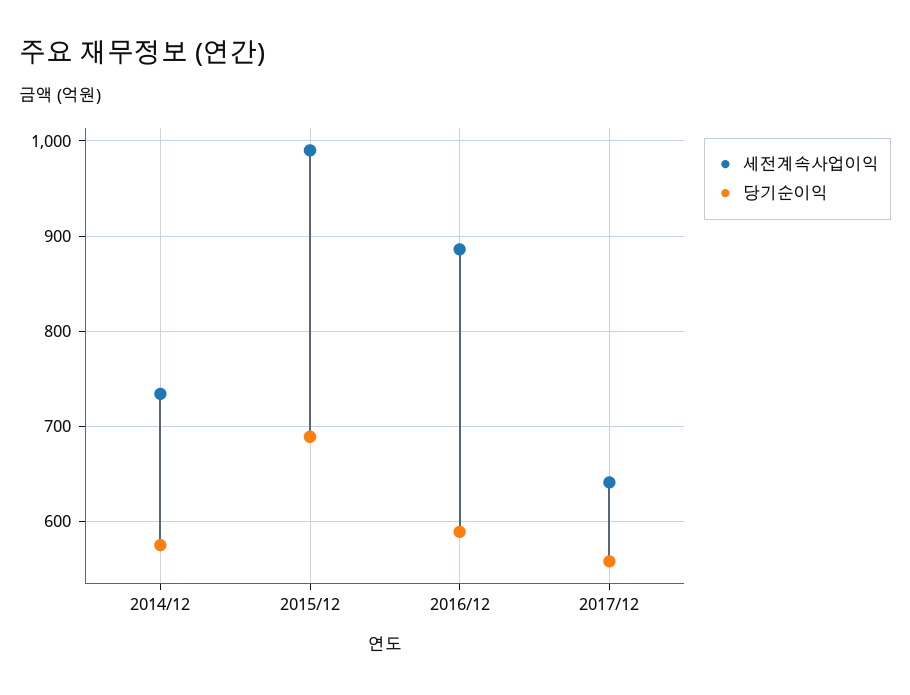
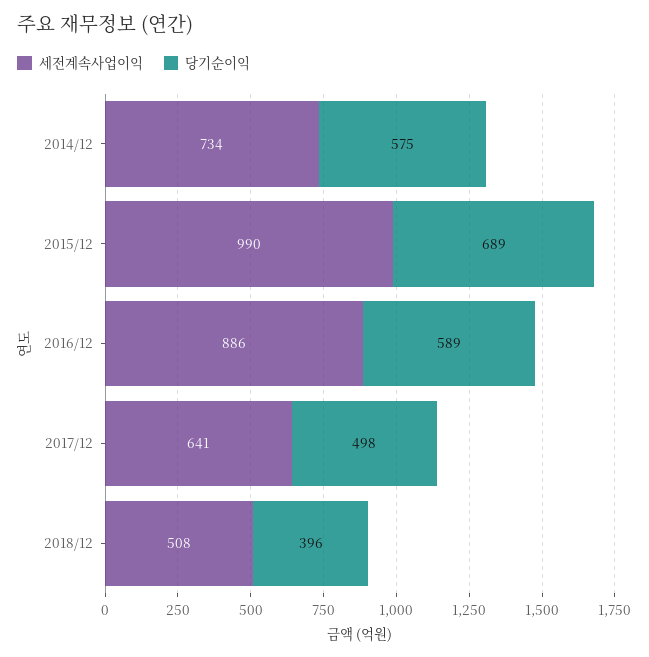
당기순이익, 2017/12: 560 -> 498
세전계속사업이익, 2018/12: none -> 508
당기순이익, 2018/12: none -> 396

